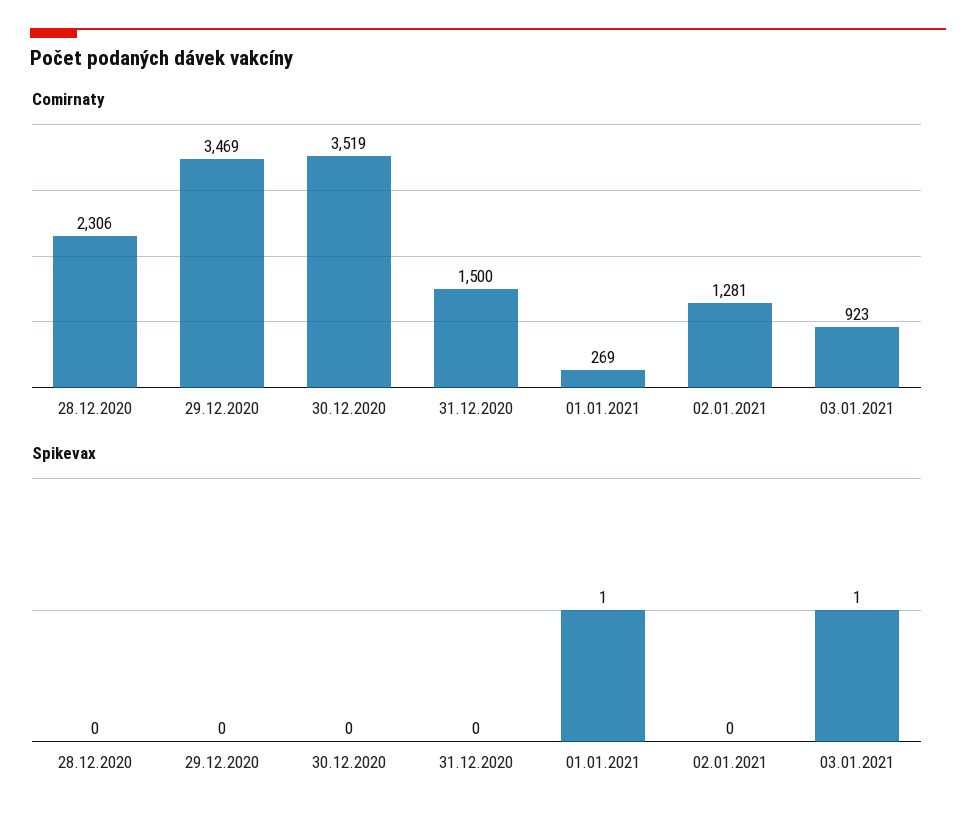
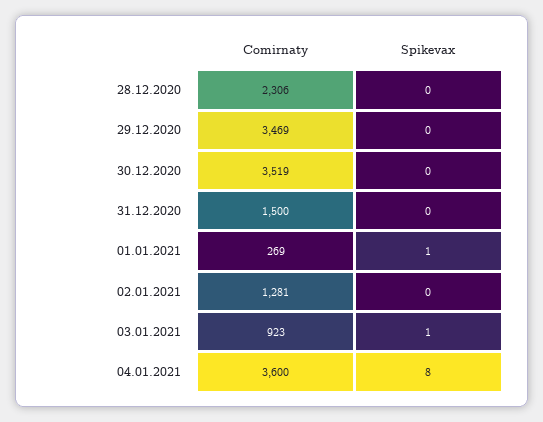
Comirnaty, 04.01.2021: none -> 3600
Spikevax, 04.01.2021: none -> 8

